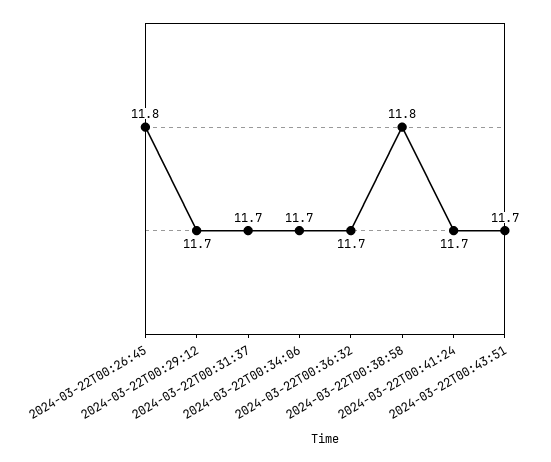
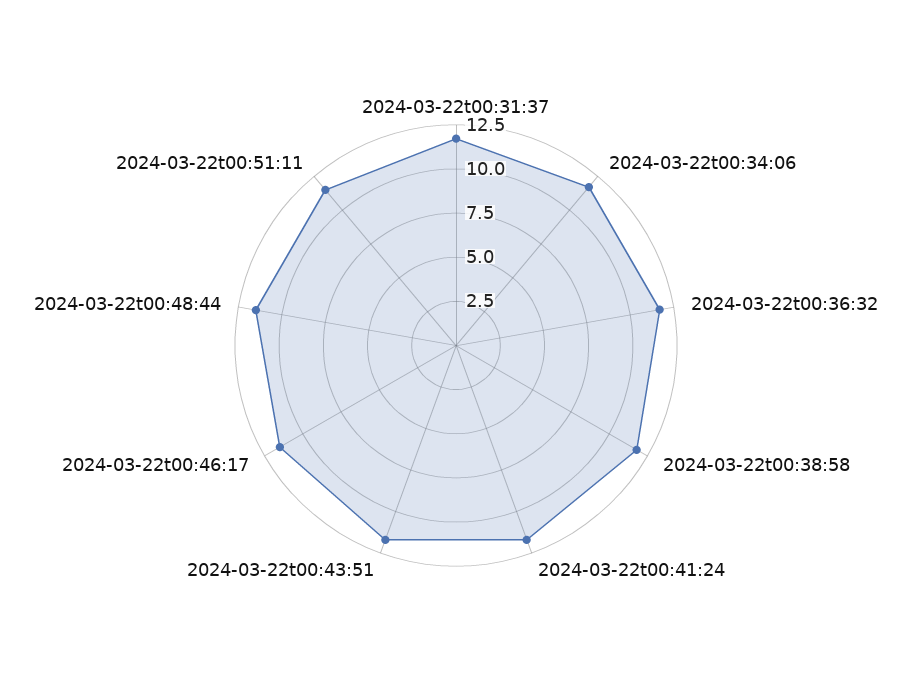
2024-03-22T00:26:45: 11.8 -> none
2024-03-22T00:29:12: 11.7 -> none
2024-03-22t00:46:17: none -> 11.5
2024-03-22t00:48:44: none -> 11.5
2024-03-22t00:51:11: none -> 11.5

